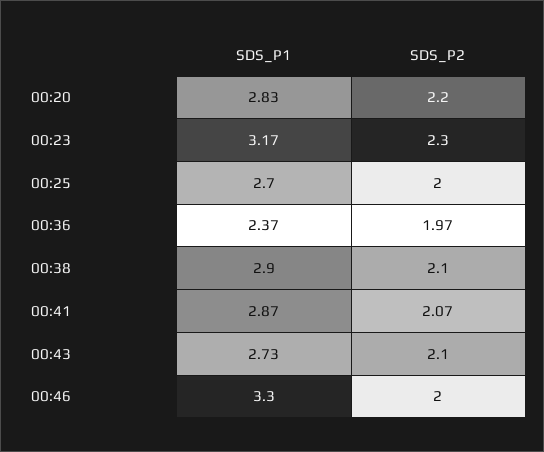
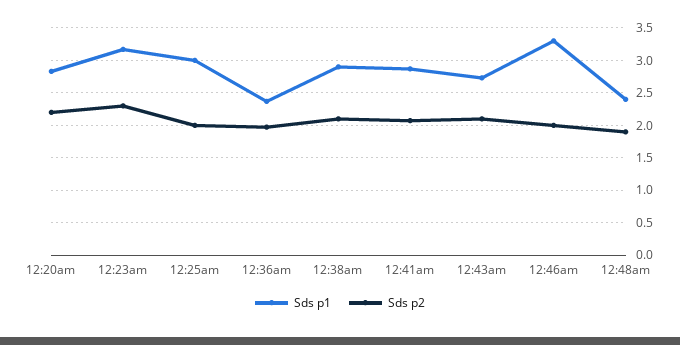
SDS_P1, 00:25: 2.7 -> 3
SDS_P1, 12:48am: none -> 2.4
SDS_P2, 12:48am: none -> 1.9

